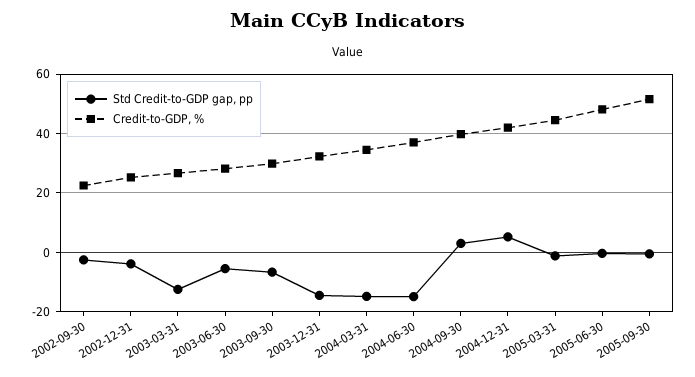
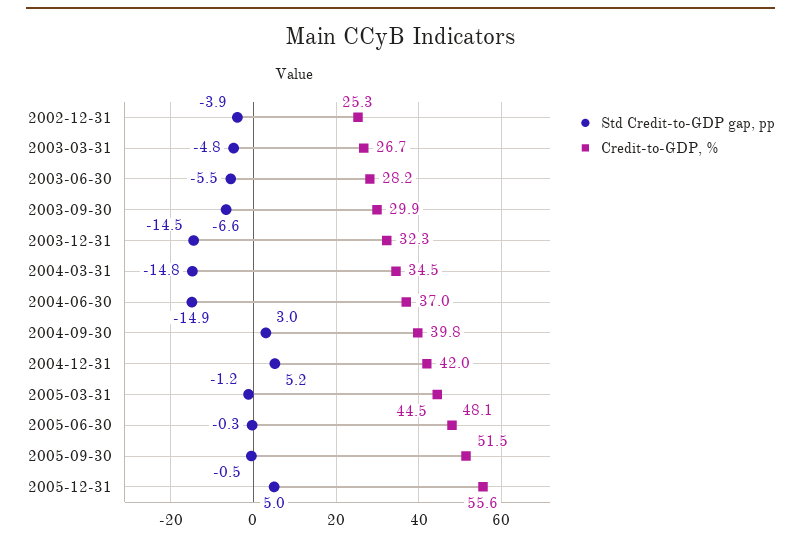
Std Credit-to-GDP gap, pp, 2002-09-30: -2.5 -> none
Credit-to-GDP, %, 2002-09-30: 22.5 -> none
Std Credit-to-GDP gap, pp, 2003-03-31: -12.5 -> -4.8
Std Credit-to-GDP gap, pp, 2005-12-31: none -> 5
Credit-to-GDP, %, 2005-12-31: none -> 55.6

